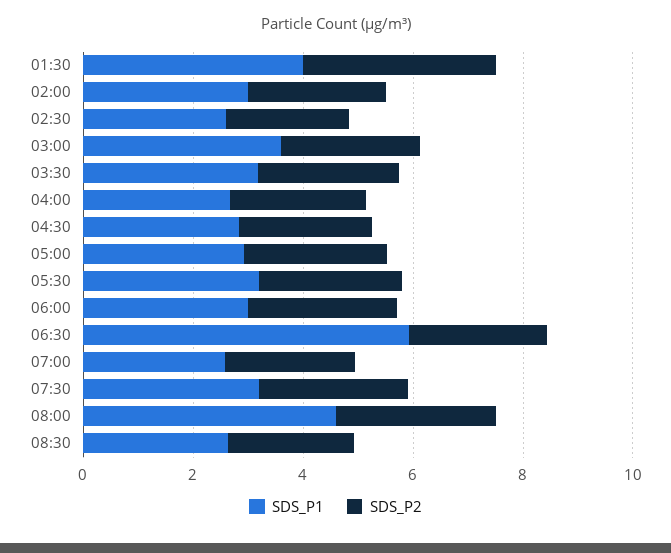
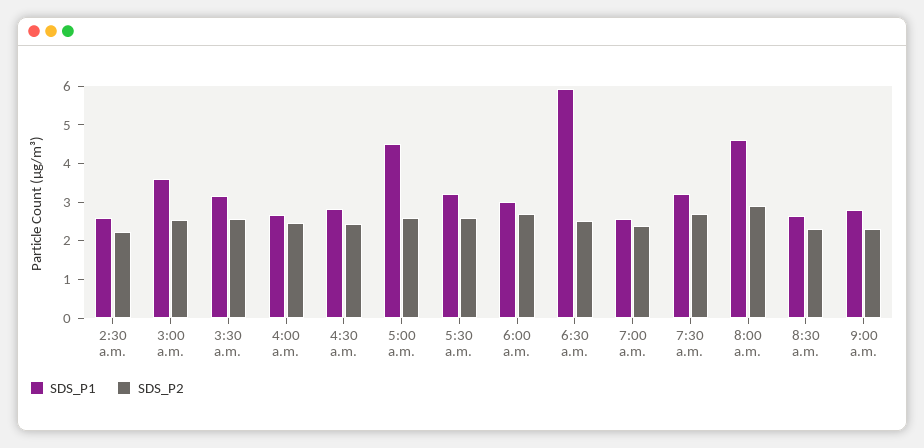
SDS_P1, 01:30: 4 -> none
SDS_P2, 01:30: 3.5 -> none
SDS_P1, 02:00: 3 -> none
SDS_P2, 02:00: 2.5 -> none
SDS_P1, 05:00: 3 -> 4.5
SDS_P1, 9:00 a.m.: none -> 2.75
SDS_P2, 9:00 a.m.: none -> 2.25

